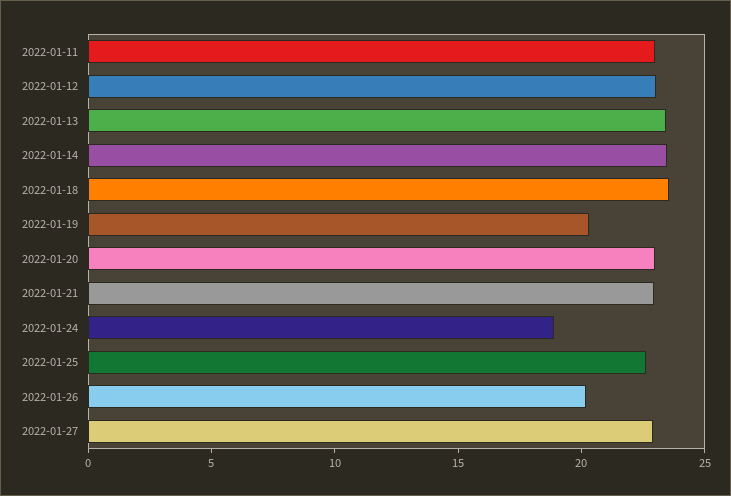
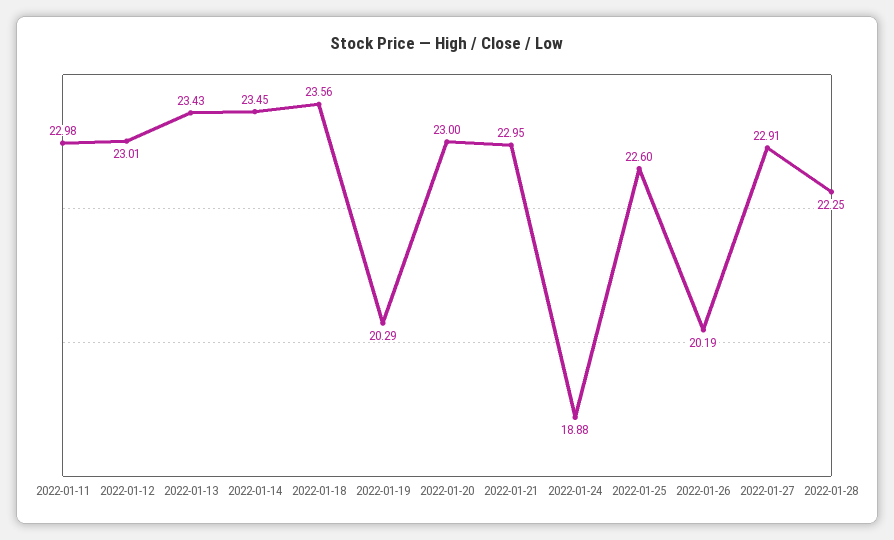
2022-01-28: none -> 22.25

